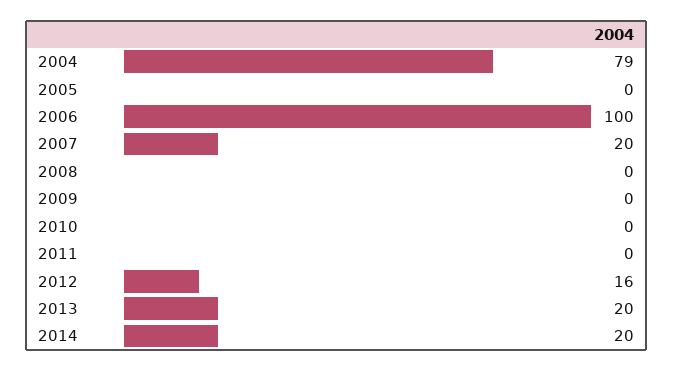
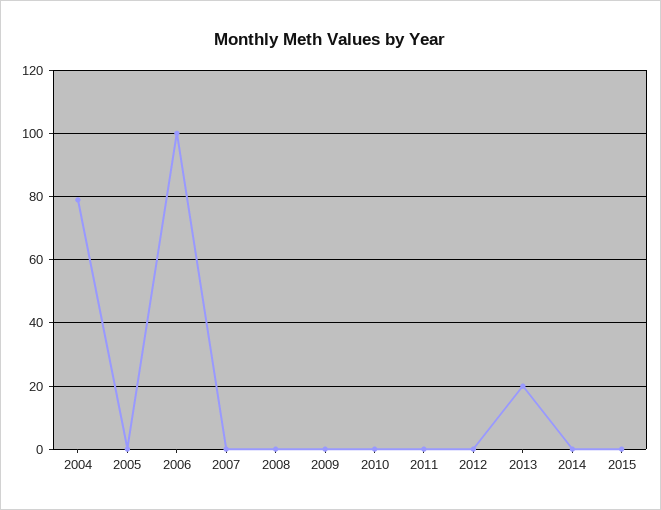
2007: 20 -> 0
2012: 16 -> 0
2014: 20 -> 0
2015: none -> 0

